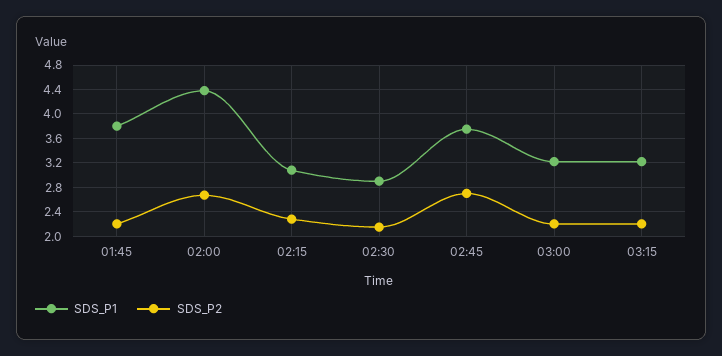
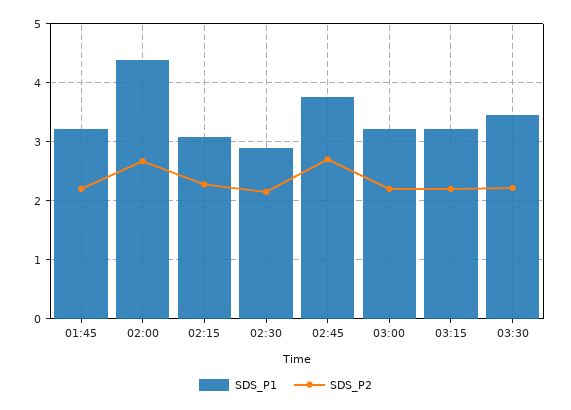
SDS_P1, 01:45: 3.8 -> 3.2
SDS_P1, 03:30: none -> 3.4
SDS_P2, 03:30: none -> 2.2

